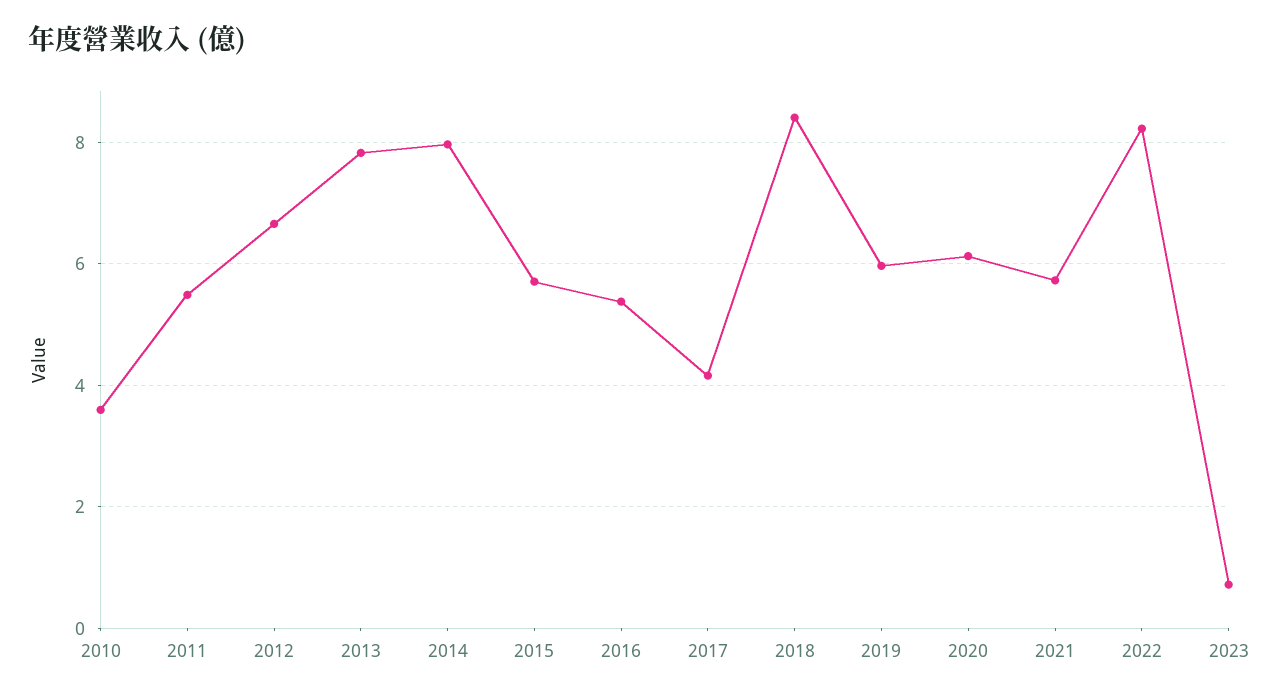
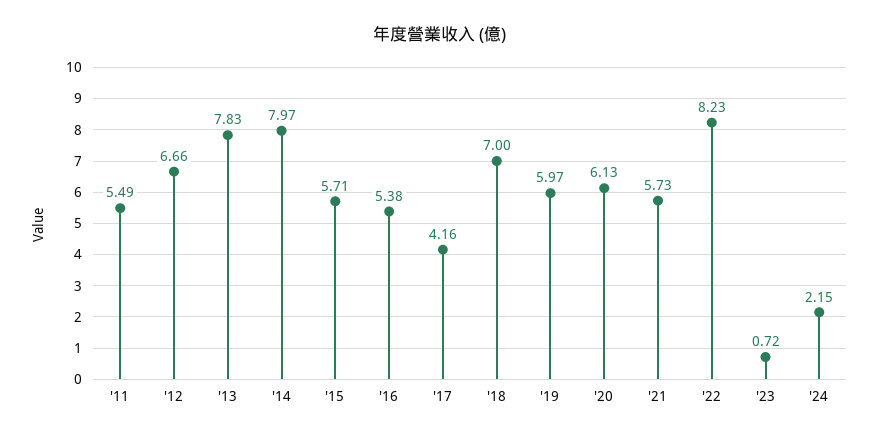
2010: 3.6 -> none
2018: 8.4 -> 7
'24: none -> 2.15

